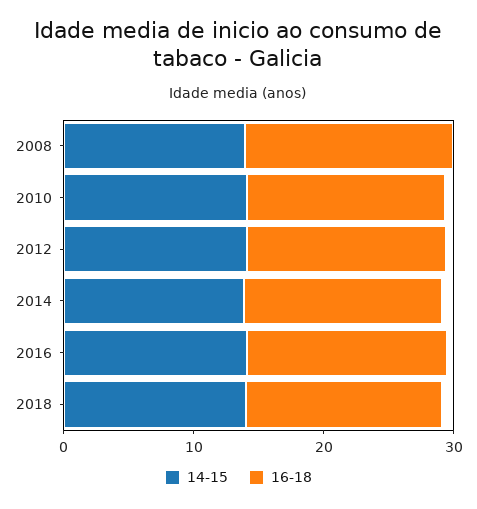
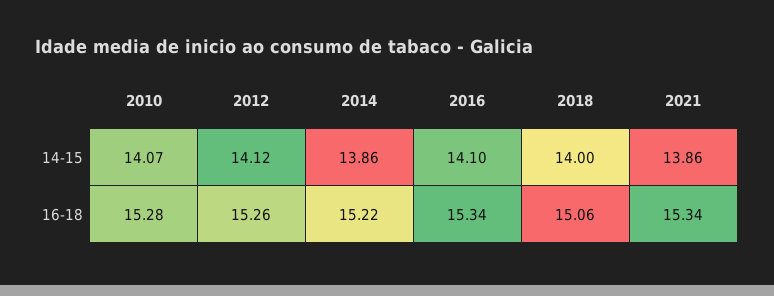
14-15, 2008: 14 -> none
16-18, 2008: 16 -> none
14-15, 2021: none -> 13.86
16-18, 2021: none -> 15.34

